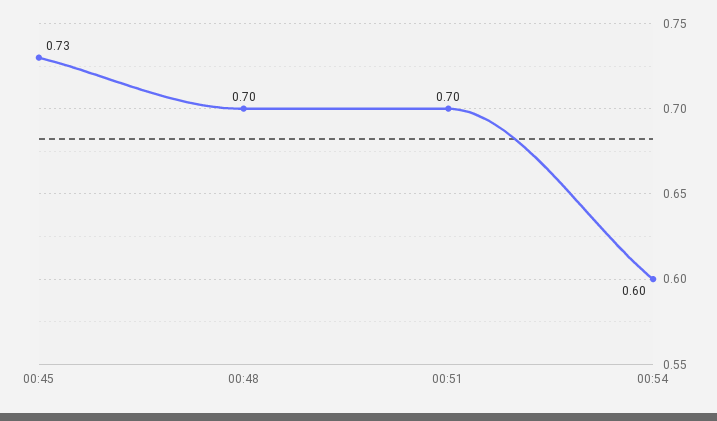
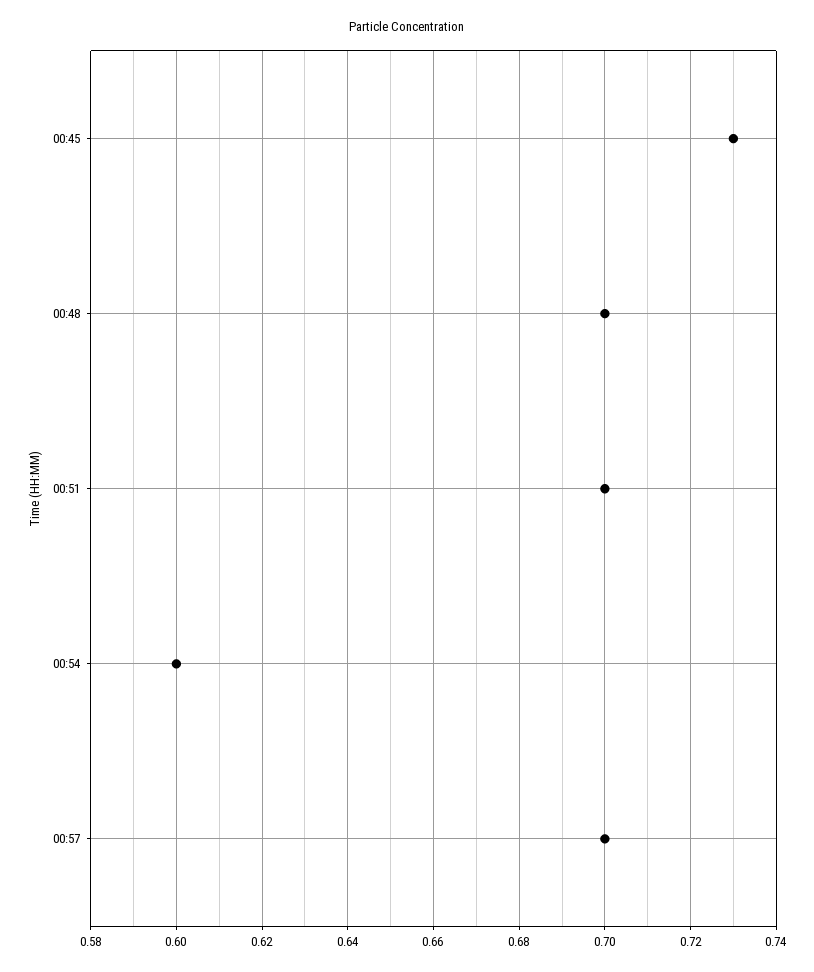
00:57: none -> 0.7

